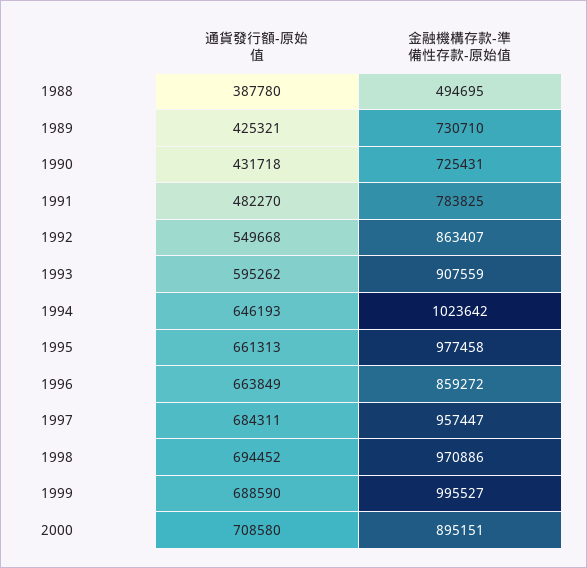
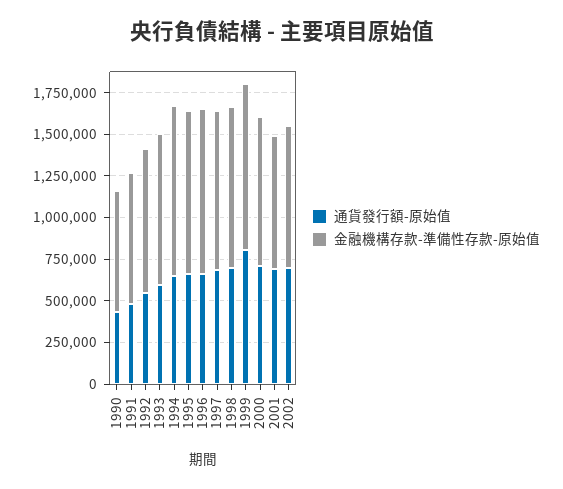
通貨發行額-原始值, 1988: 387780 -> none
金融機構存款-準備性存款-原始值, 1988: 494695 -> none
通貨發行額-原始值, 1989: 425321 -> none
金融機構存款-準備性存款-原始值, 1989: 730710 -> none
金融機構存款-準備性存款-原始值, 1996: 859272 -> 1000000
通貨發行額-原始值, 1999: 688590 -> 800000
通貨發行額-原始值, 2001: none -> 700000
金融機構存款-準備性存款-原始值, 2001: none -> 800000
通貨發行額-原始值, 2002: none -> 700000
金融機構存款-準備性存款-原始值, 2002: none -> 850000

